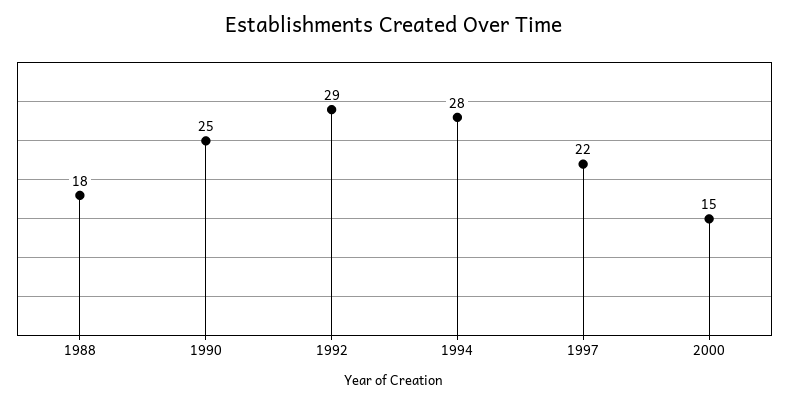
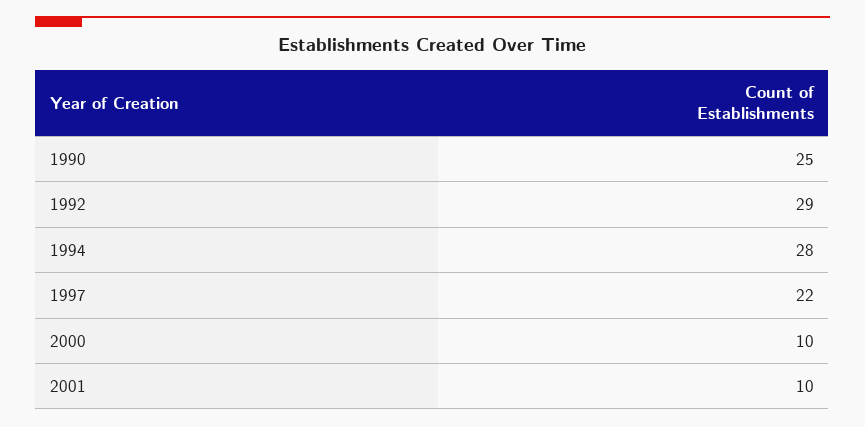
1988: 18 -> none
2000: 15 -> 10
2001: none -> 10

